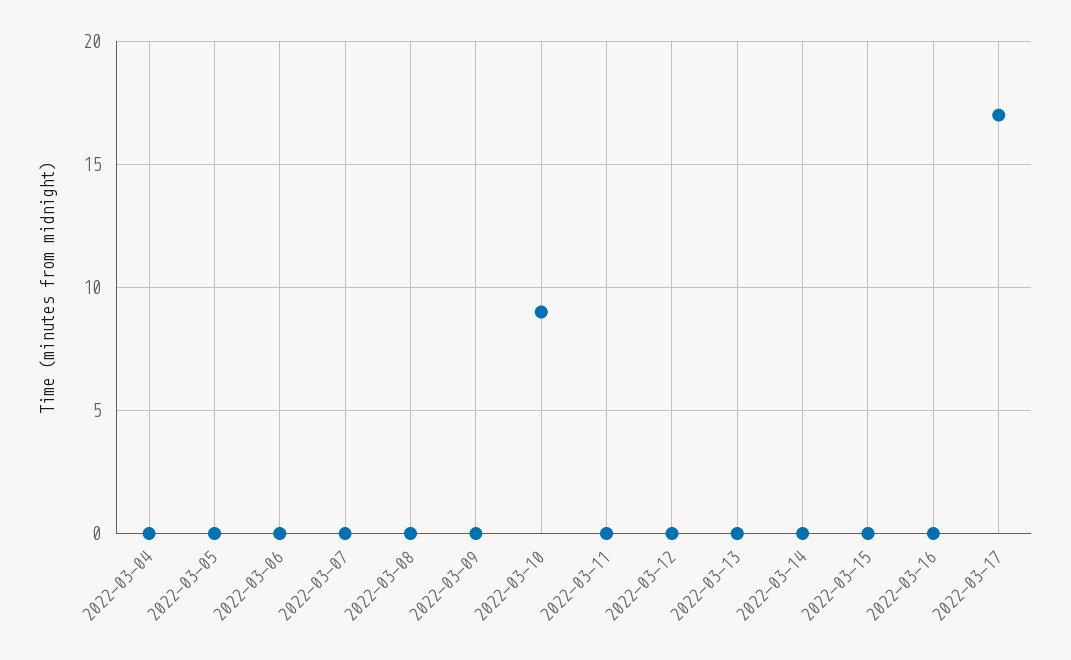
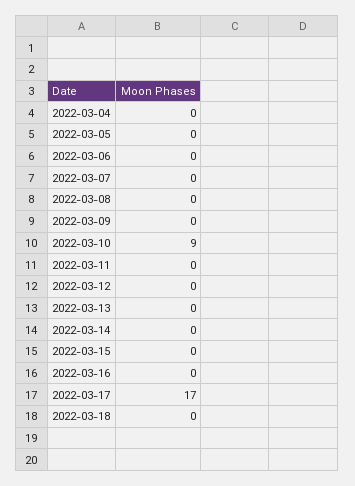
2022-03-18: none -> 0

